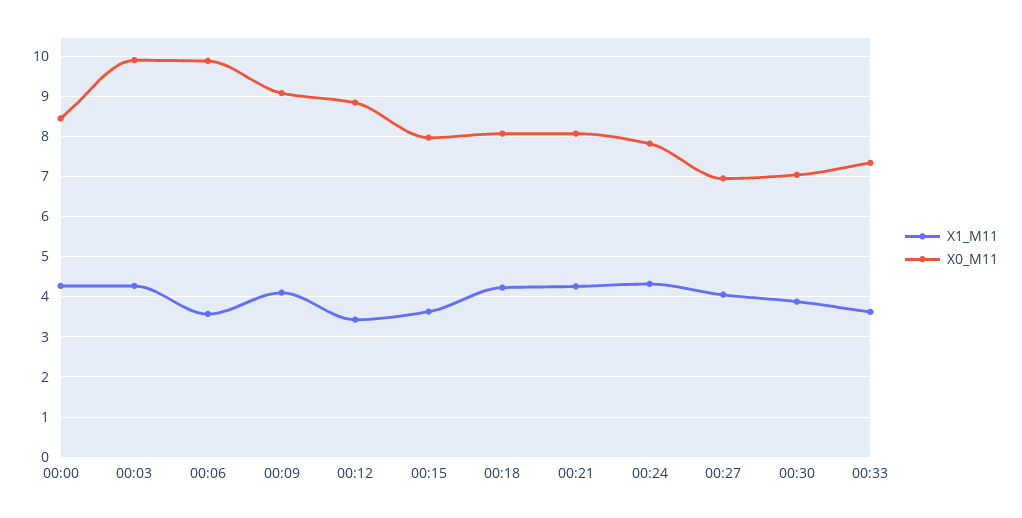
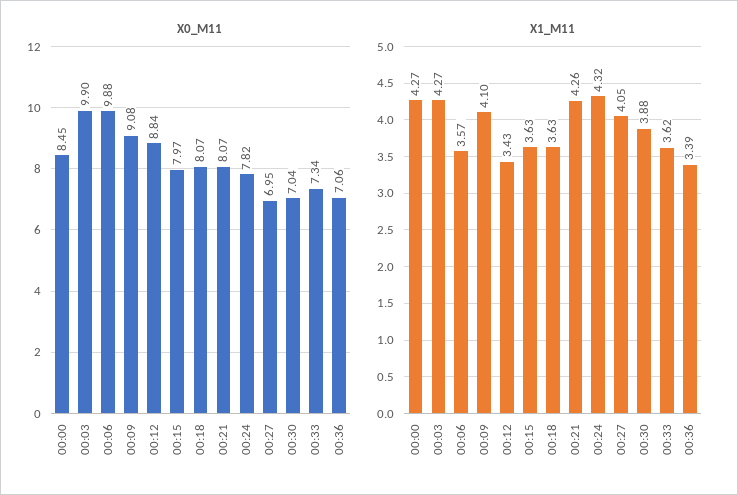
X1_M11, 00:18: 4.2 -> 3.63
X0_M11, 00:36: none -> 7.06
X1_M11, 00:36: none -> 3.39

